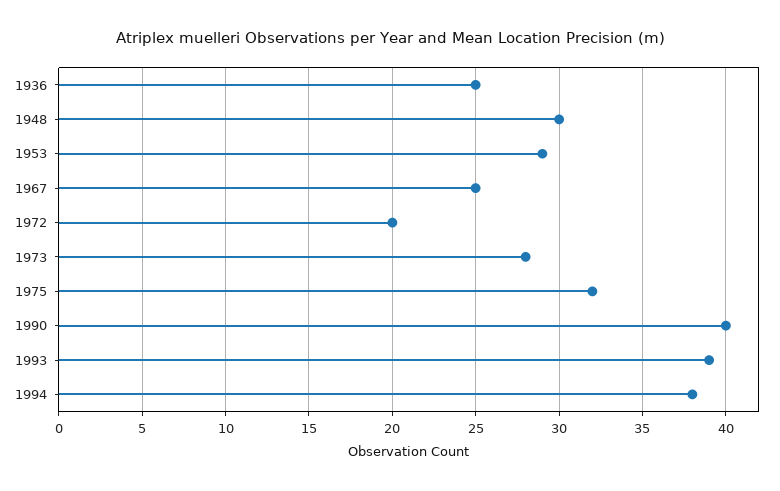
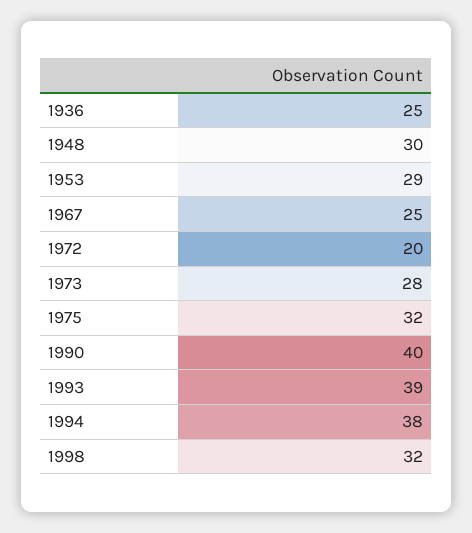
1998: none -> 32

